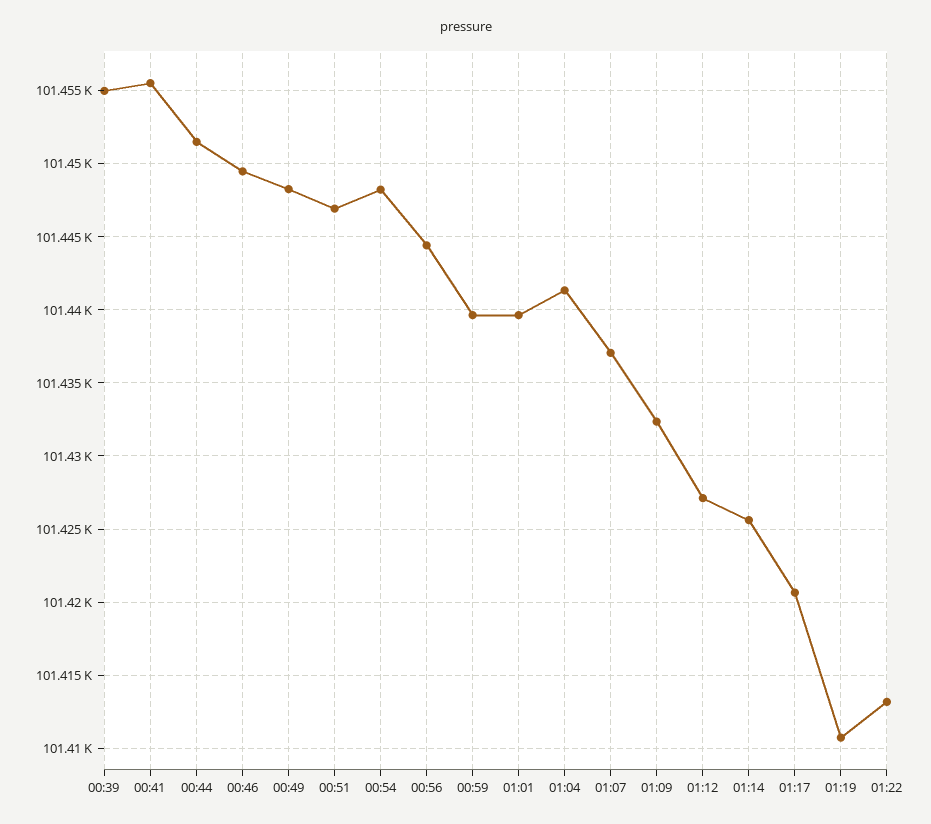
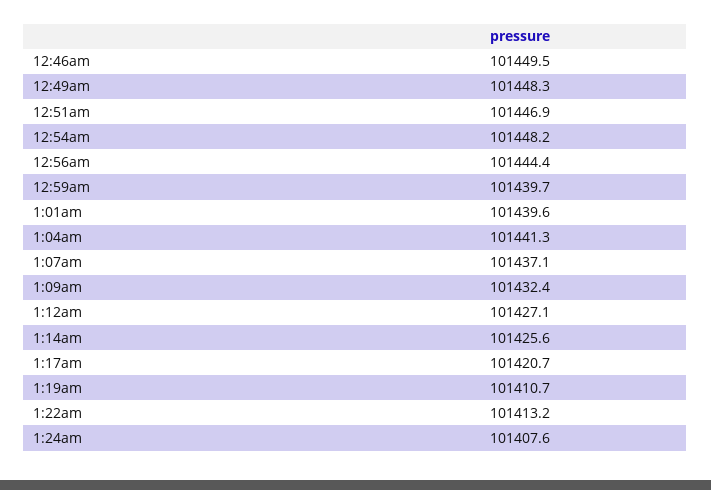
00:39: 101455 -> none
00:41: 101455.5 -> none
00:44: 101451.5 -> none
1:24am: none -> 101407.6

